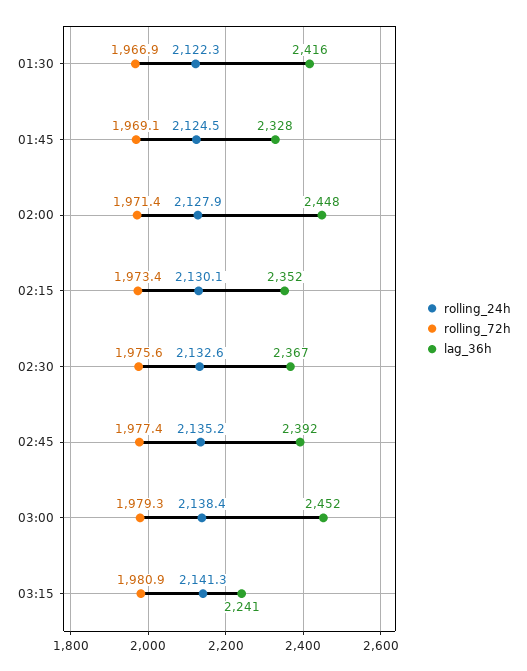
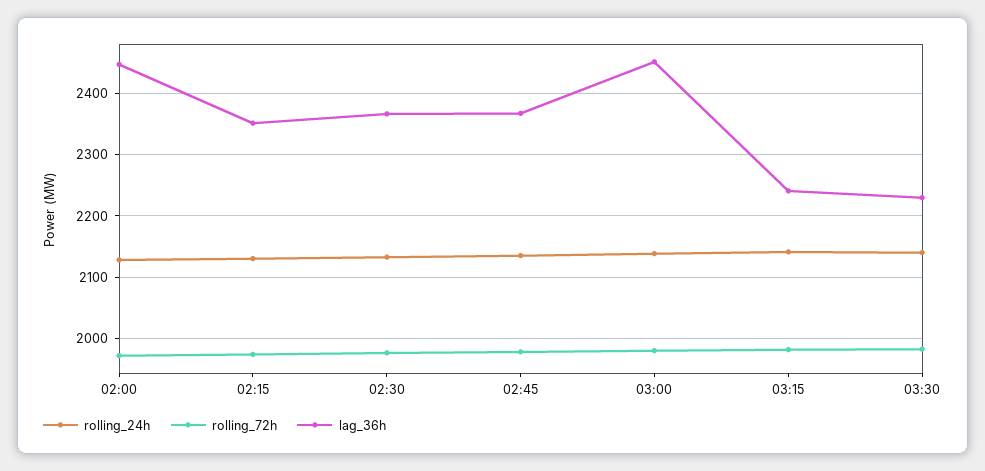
rolling_24h, 01:30: 2122.3 -> none
rolling_72h, 01:30: 1966.9 -> none
lag_36h, 01:30: 2416 -> none
rolling_24h, 01:45: 2124.5 -> none
rolling_72h, 01:45: 1969.1 -> none
lag_36h, 01:45: 2328 -> none
lag_36h, 02:45: 2392 -> 2370
rolling_24h, 03:30: none -> 2140
rolling_72h, 03:30: none -> 1980
lag_36h, 03:30: none -> 2230

